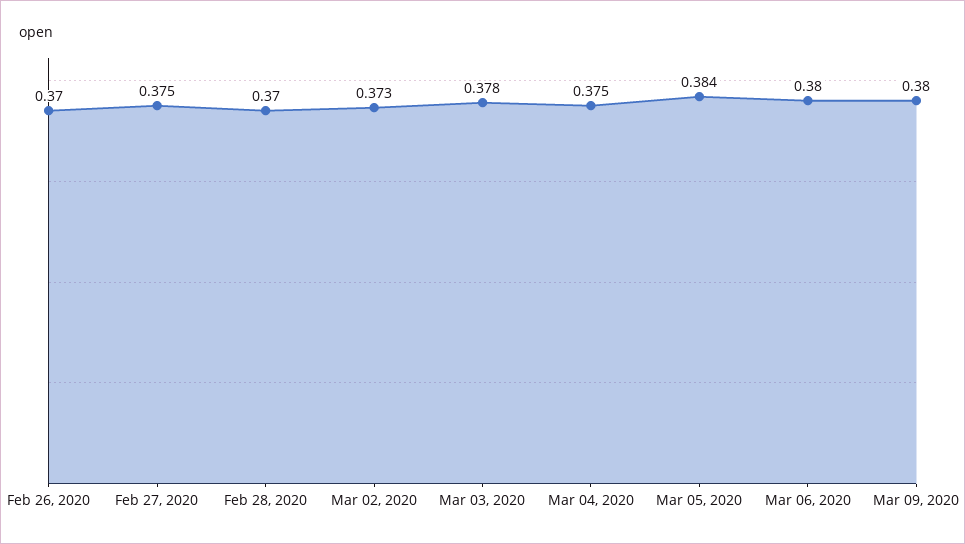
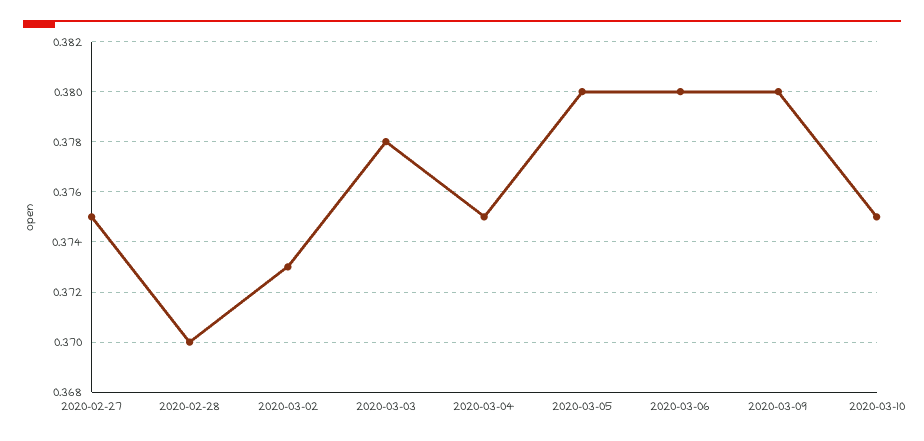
Feb 26, 2020: 0.37 -> none
Mar 05, 2020: 0.384 -> 0.38
2020-03-10: none -> 0.375

